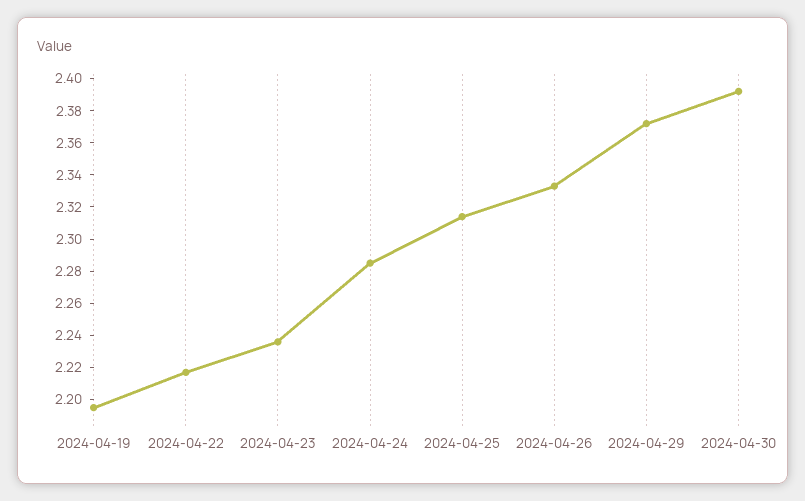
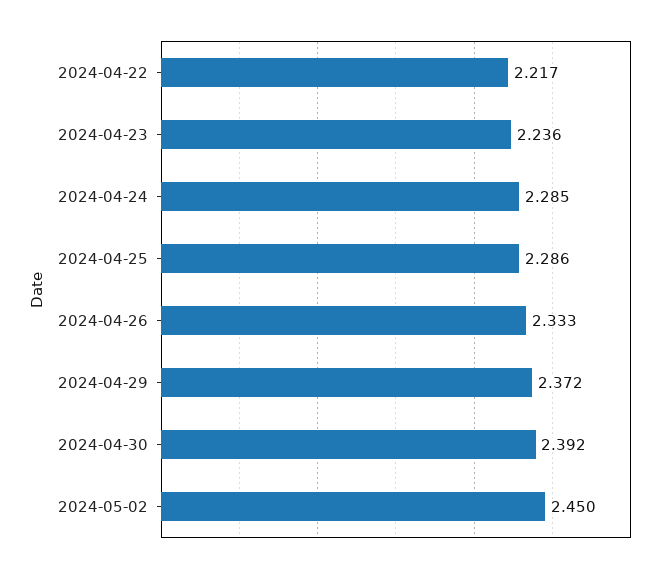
2024-04-19: 2.195 -> none
2024-04-25: 2.315 -> 2.286
2024-05-02: none -> 2.45

